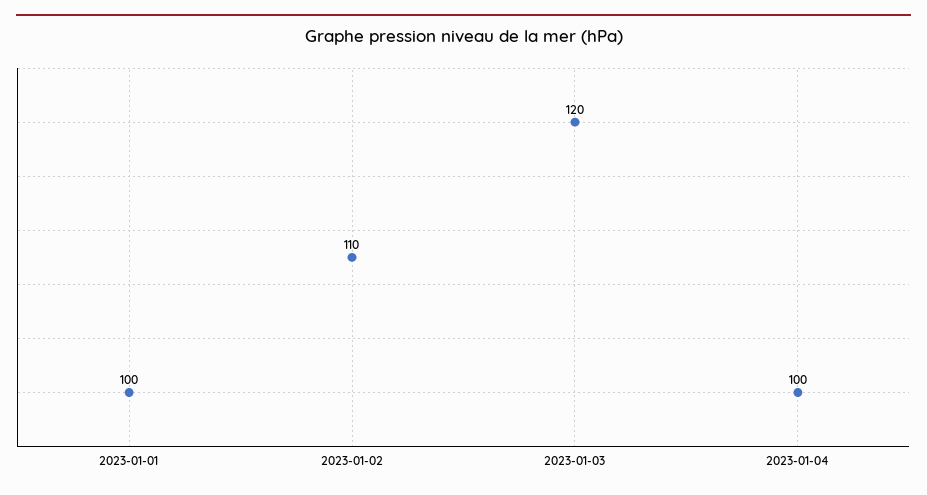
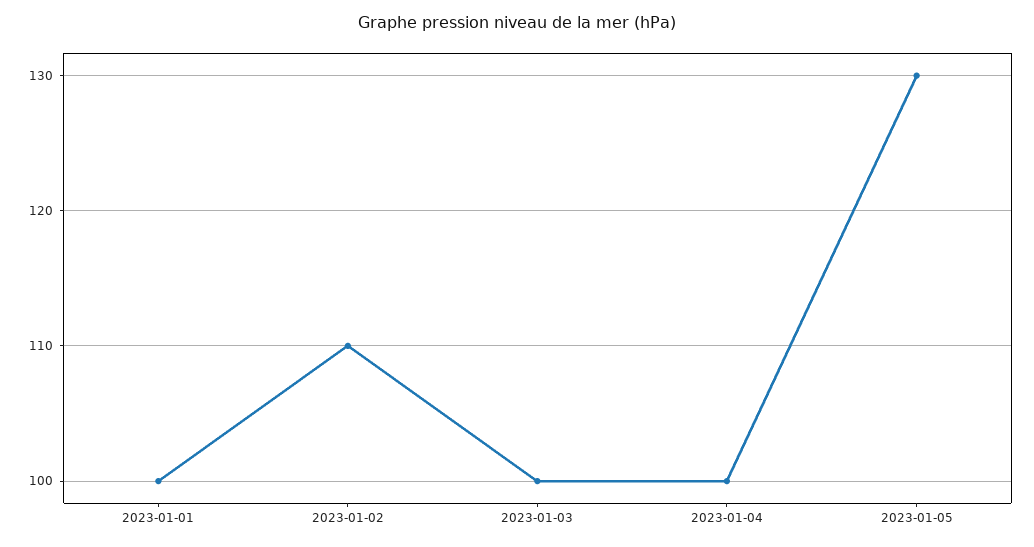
2023-01-03: 120 -> 100
2023-01-05: none -> 130

